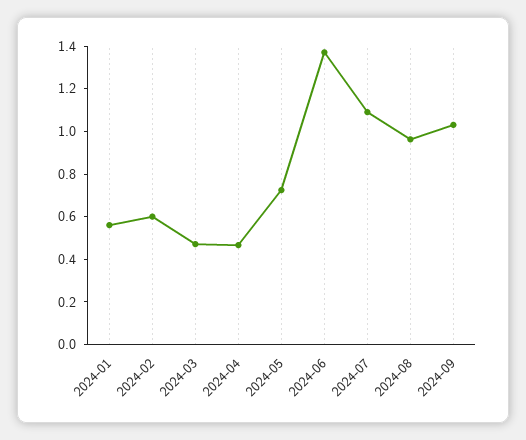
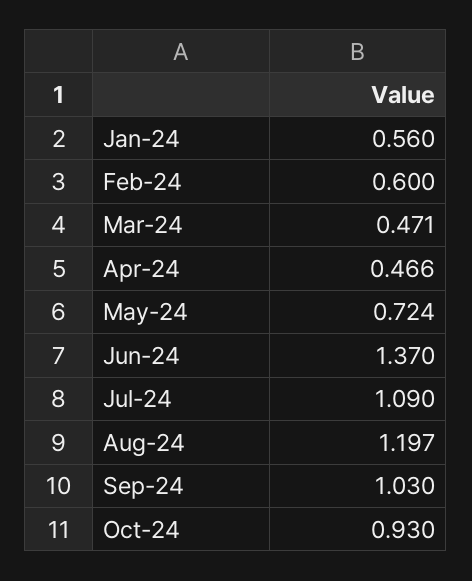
2024-08: 0.95 -> 1.197
Oct-24: none -> 0.93

